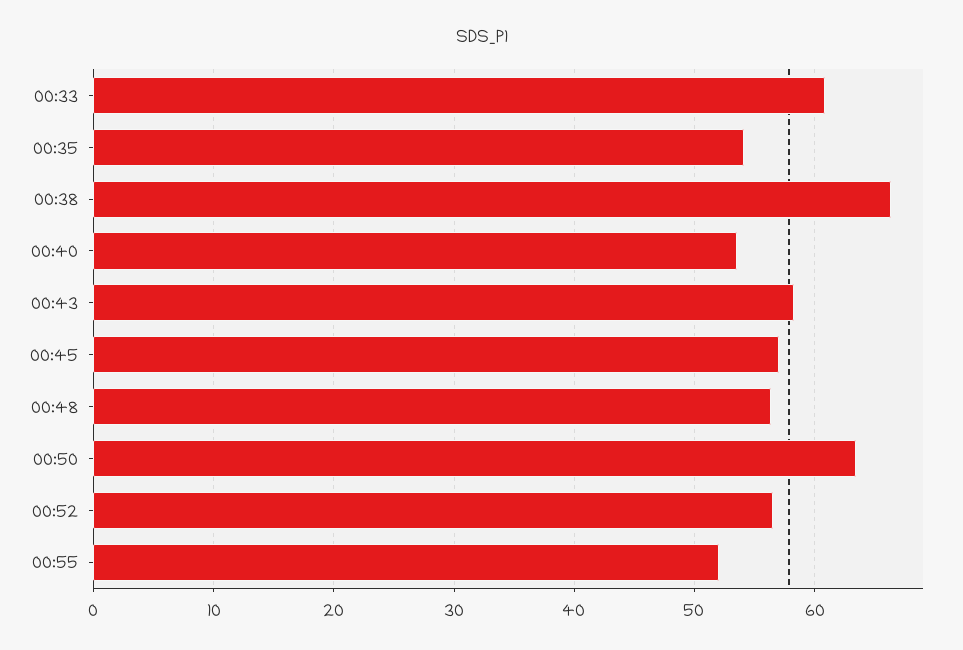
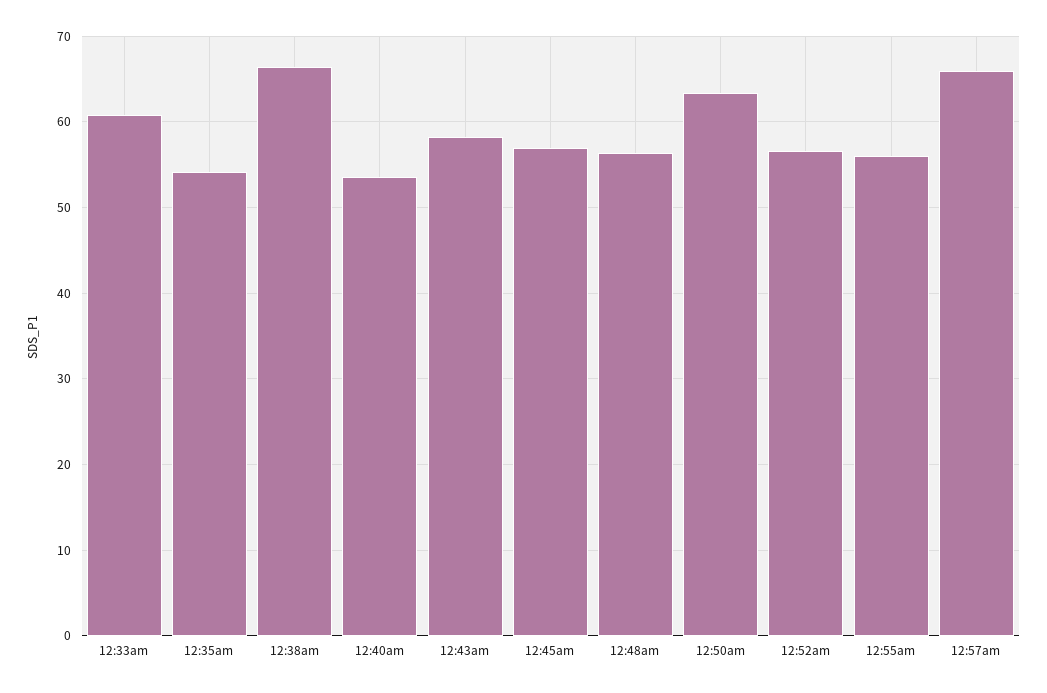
00:55: 52 -> 56
12:57am: none -> 66

